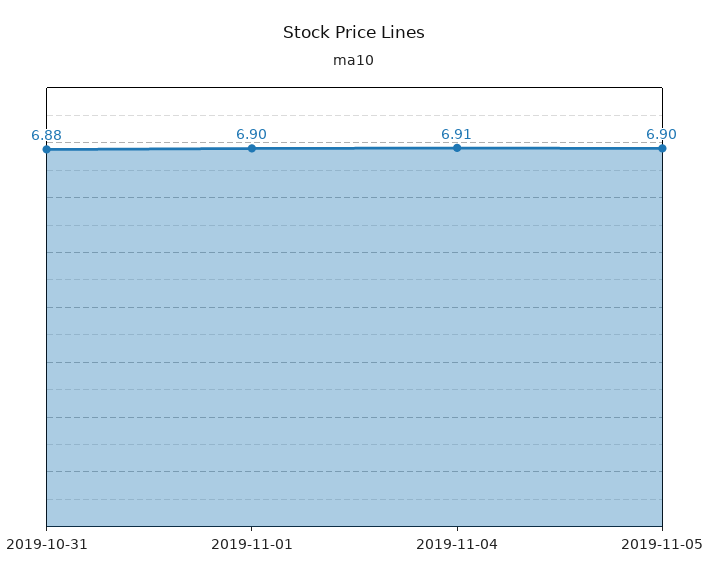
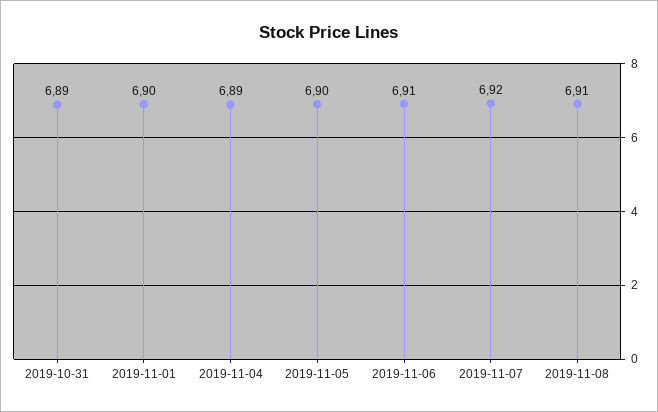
2019-10-31: 6.88 -> 6.89
2019-11-04: 6.91 -> 6.89
2019-11-06: none -> 6.91
2019-11-07: none -> 6.92
2019-11-08: none -> 6.91

